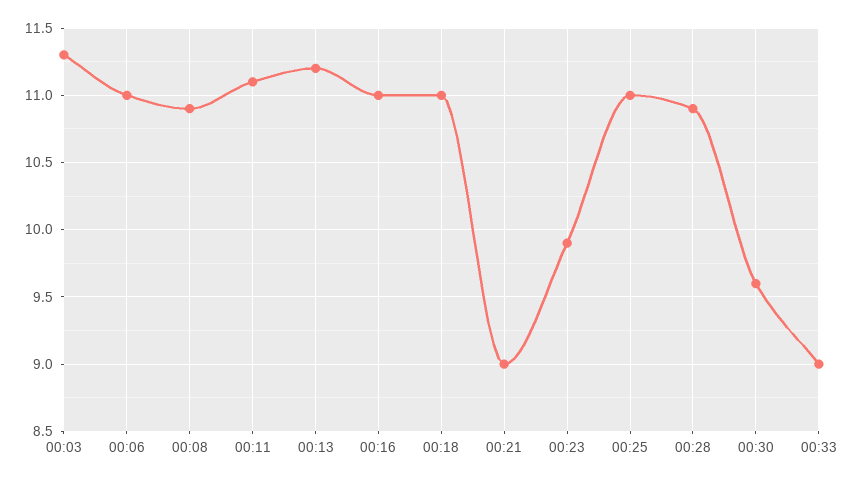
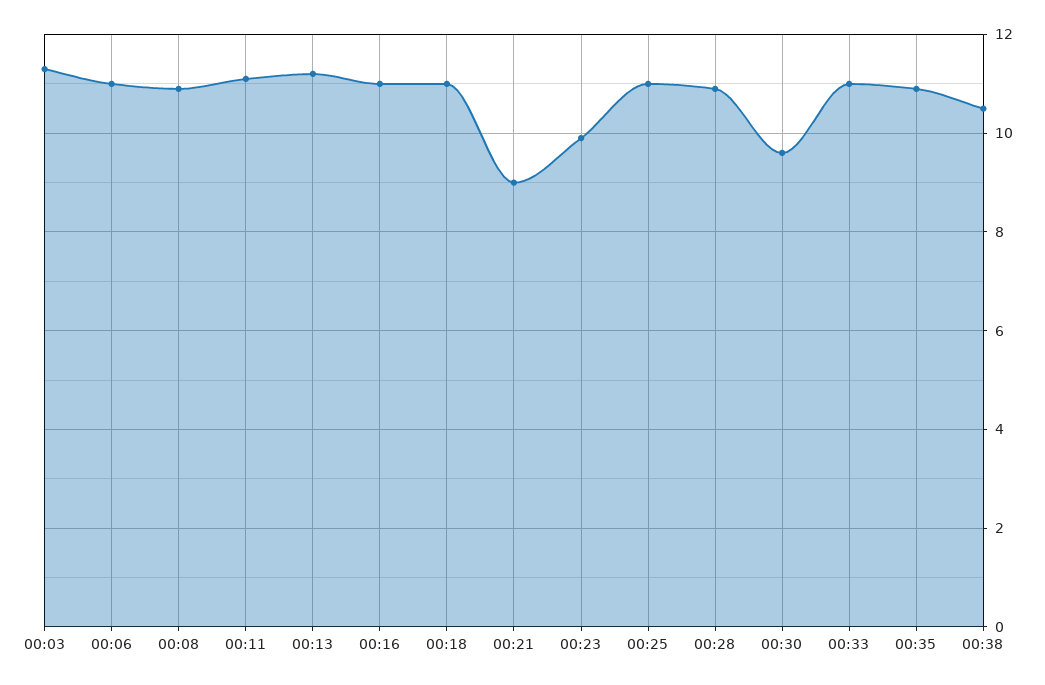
00:33: 9 -> 11
00:35: none -> 11
00:38: none -> 10.5

